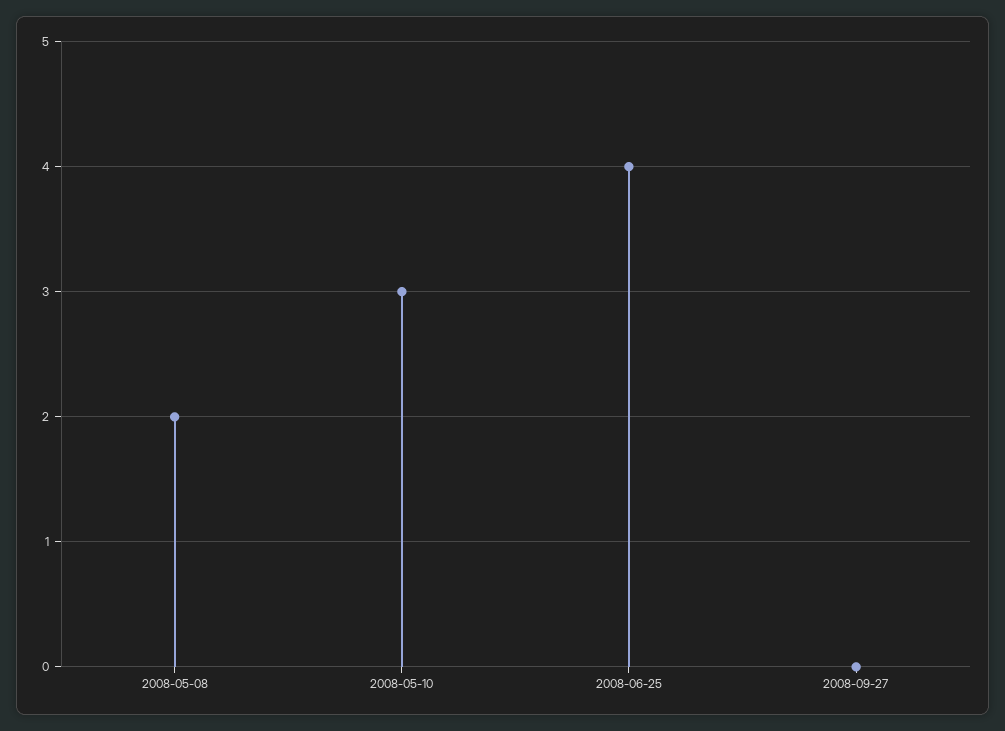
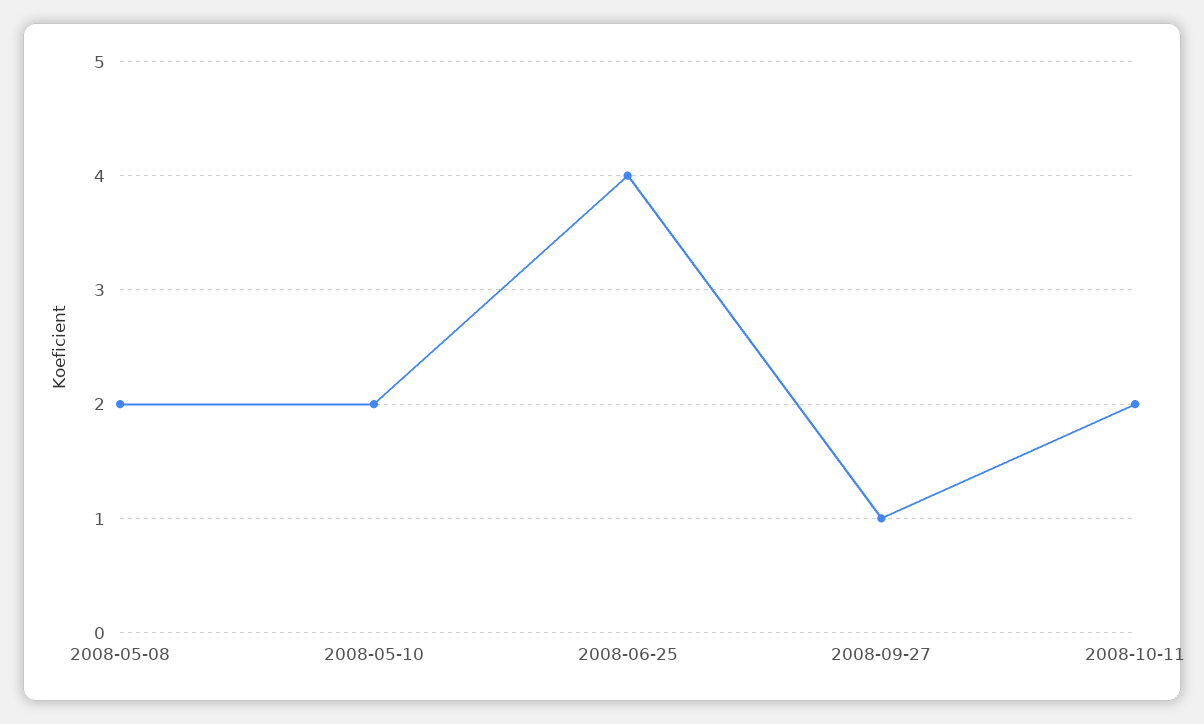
2008-05-10: 3 -> 2
2008-09-27: 0 -> 1
2008-10-11: none -> 2

